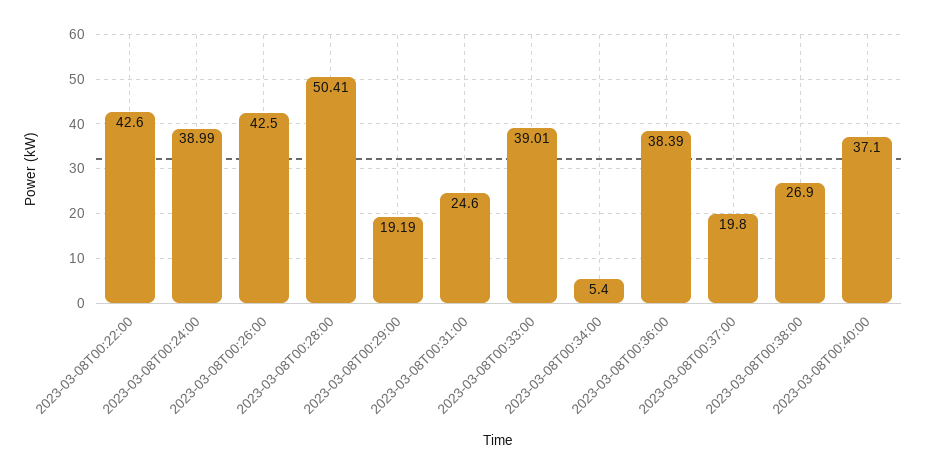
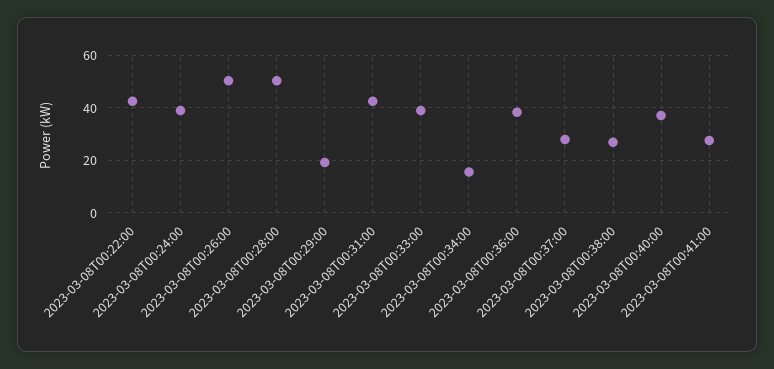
2023-03-08T00:26:00: 42.5 -> 50
2023-03-08T00:31:00: 24.6 -> 42.5
2023-03-08T00:34:00: 5.4 -> 15
2023-03-08T00:37:00: 19.8 -> 27.5
2023-03-08T00:41:00: none -> 27.5

